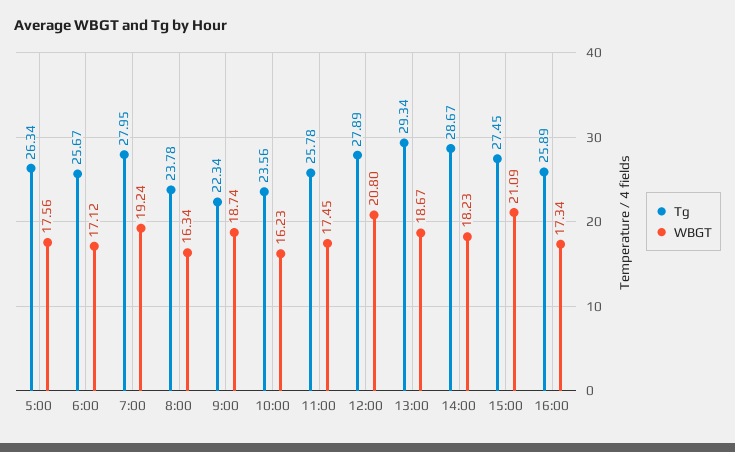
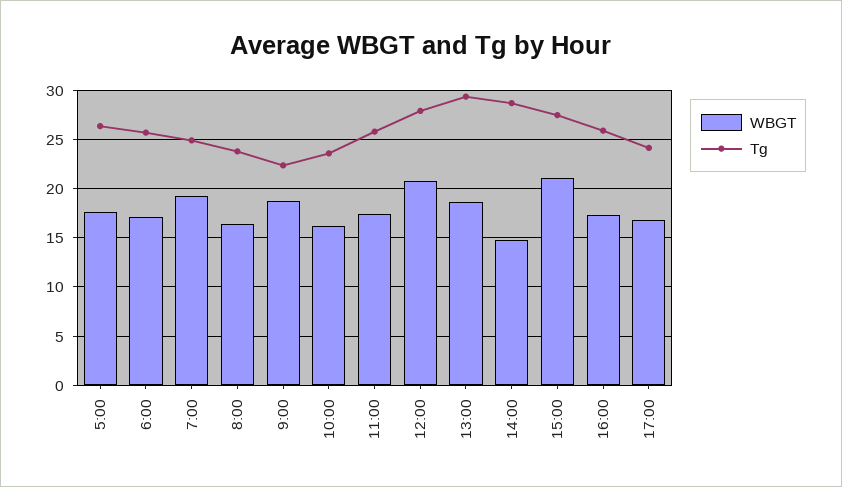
Tg, 7:00: 27.95 -> 25
WBGT, 14:00: 18.23 -> 15
WBGT, 17:00: none -> 17
Tg, 17:00: none -> 24

